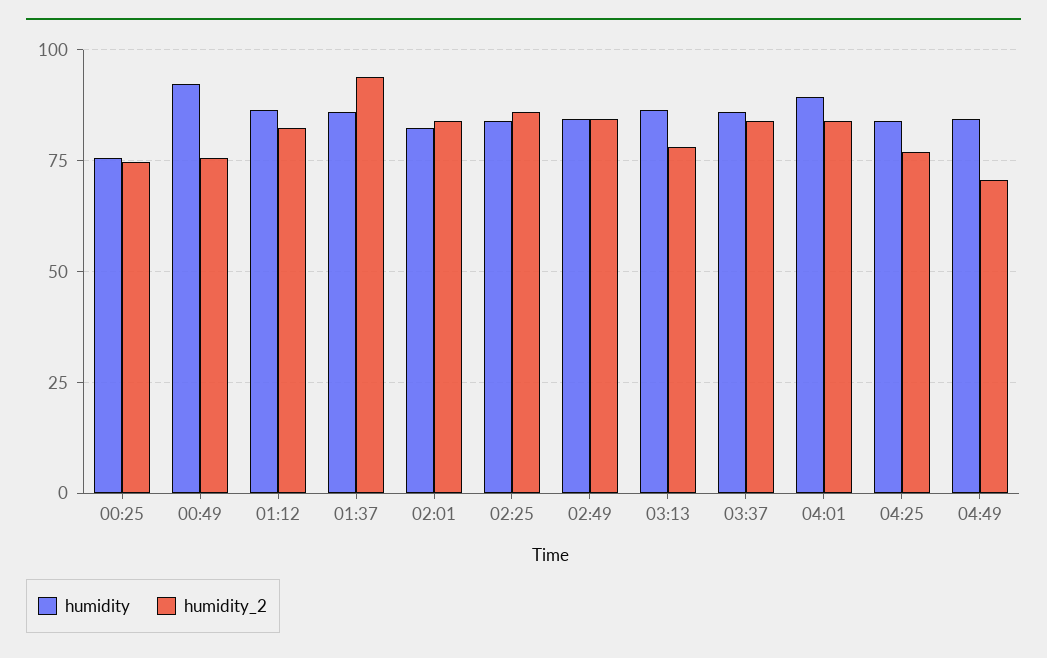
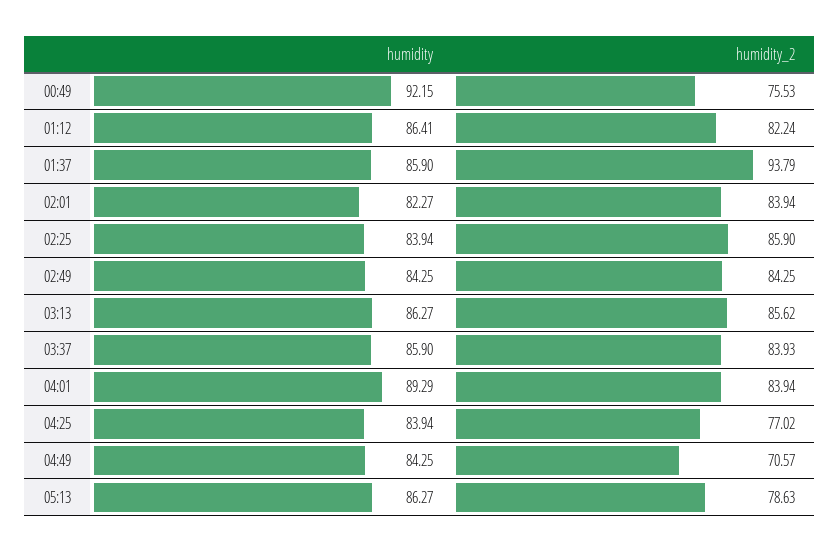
humidity, 00:25: 75 -> none
humidity_2, 00:25: 75 -> none
humidity_2, 03:13: 77.5 -> 85.62
humidity, 05:13: none -> 86.27
humidity_2, 05:13: none -> 78.63

